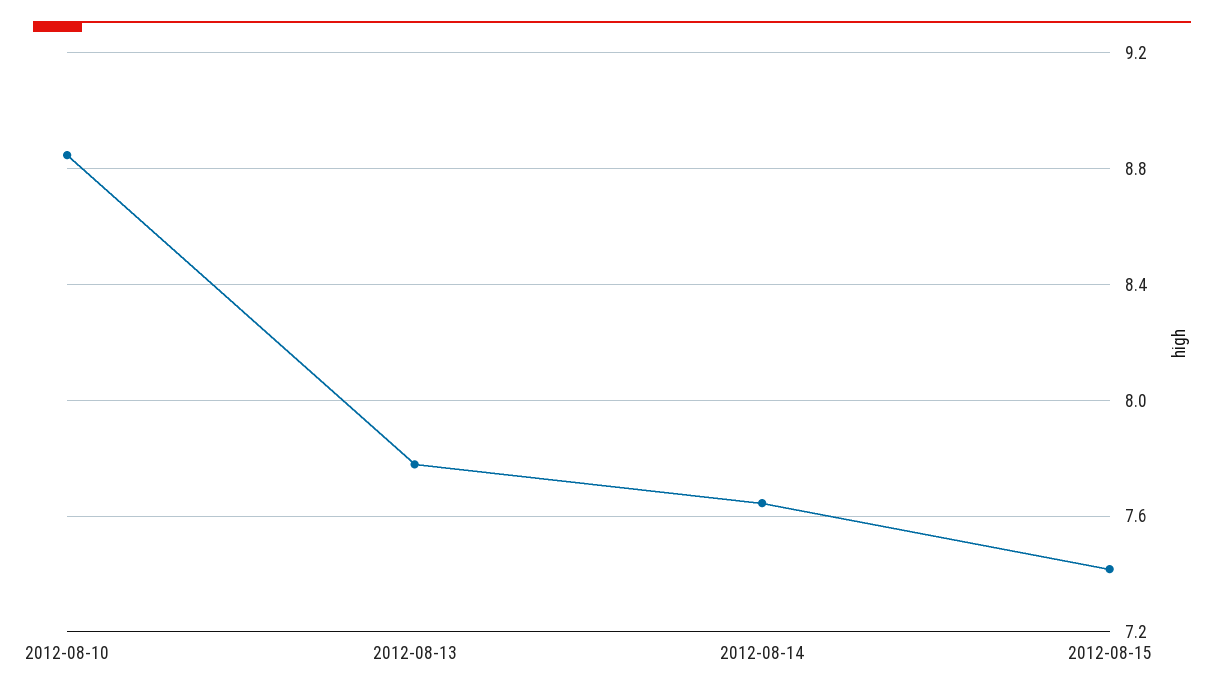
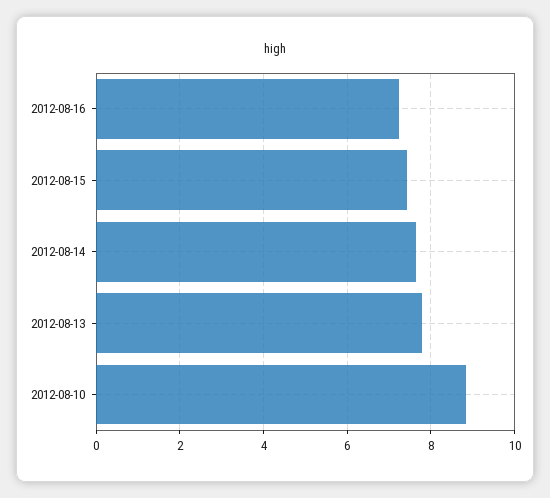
2012-08-16: none -> 7.2

